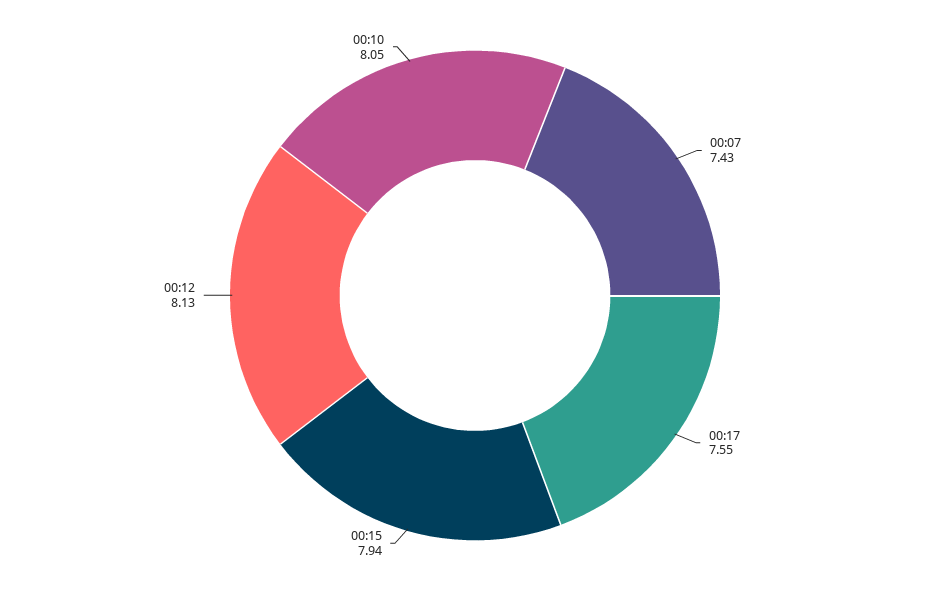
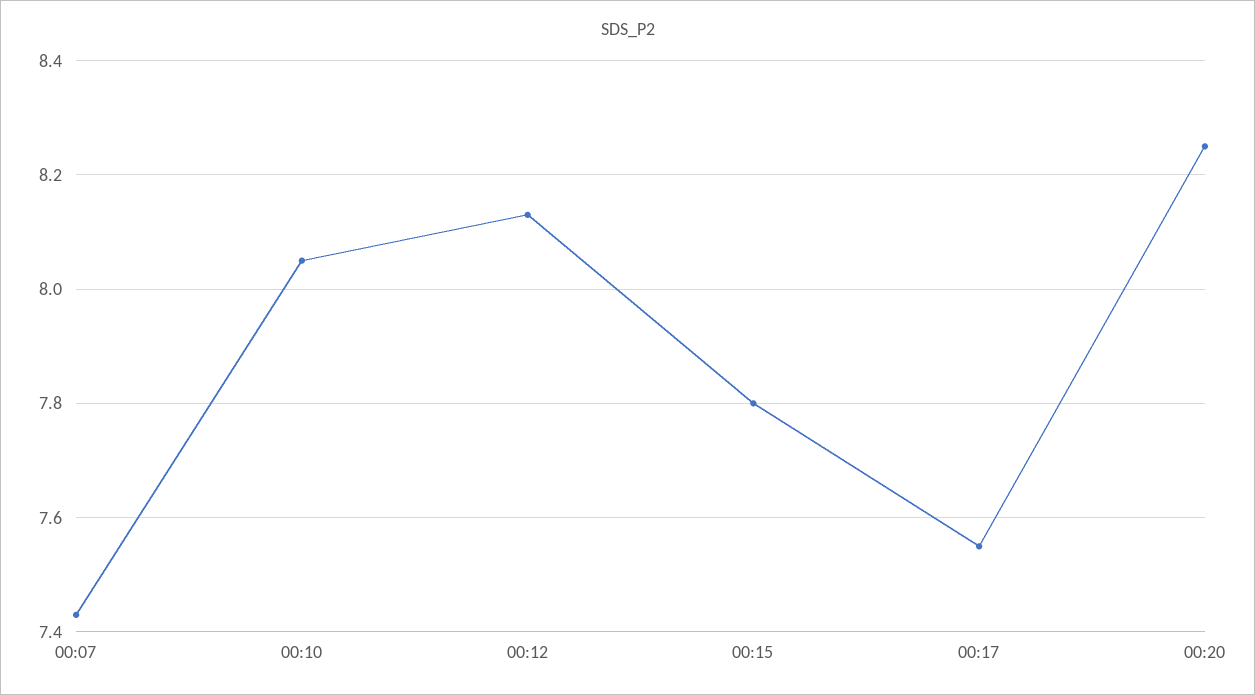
00:15: 7.94 -> 7.8
00:20: none -> 8.25

